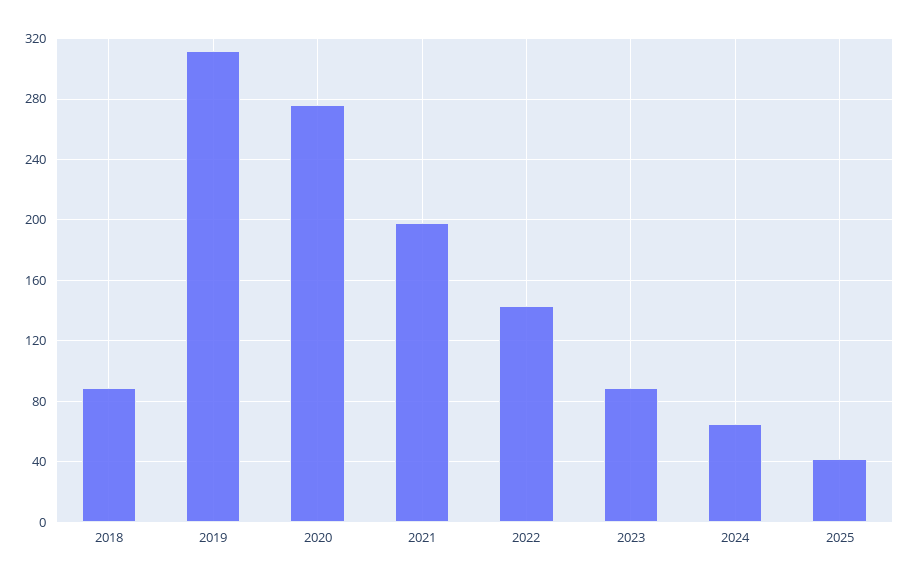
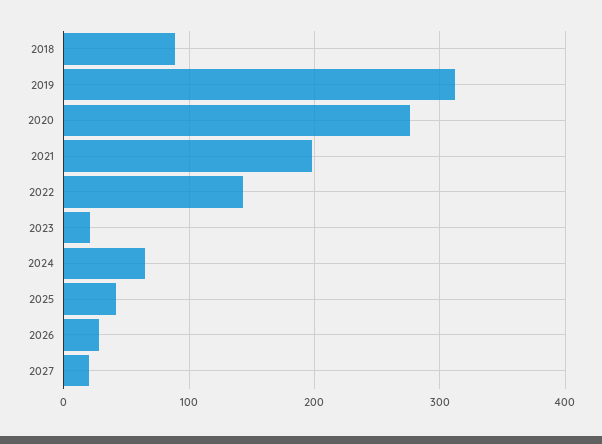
2023: 90 -> 20
2026: none -> 30
2027: none -> 20

